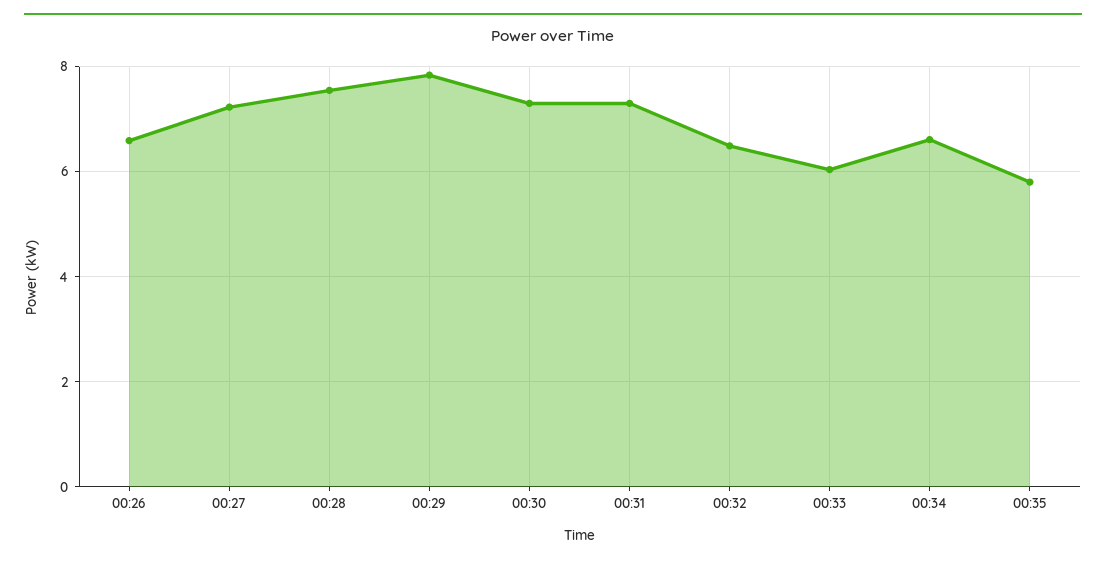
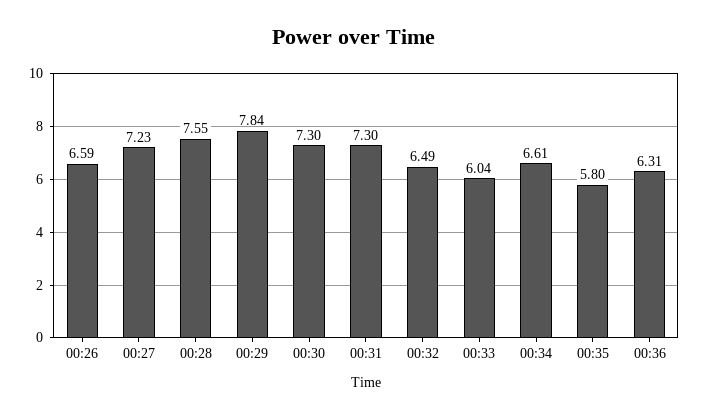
00:36: none -> 6.31

